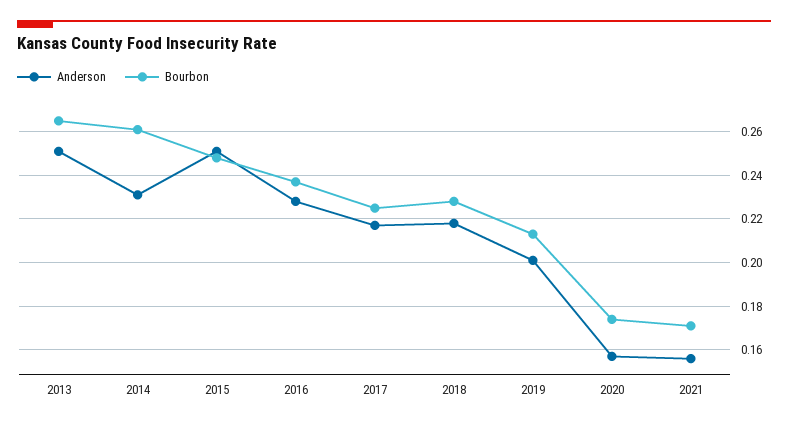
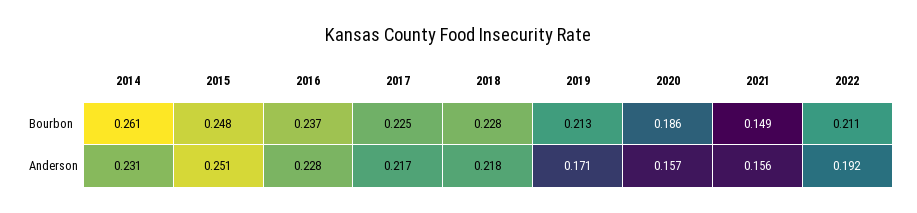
Anderson, 2013: 0.25 -> none
Bourbon, 2013: 0.265 -> none
Anderson, 2019: 0.2 -> 0.171
Bourbon, 2020: 0.175 -> 0.186
Bourbon, 2021: 0.17 -> 0.149
Bourbon, 2022: none -> 0.211
Anderson, 2022: none -> 0.192

